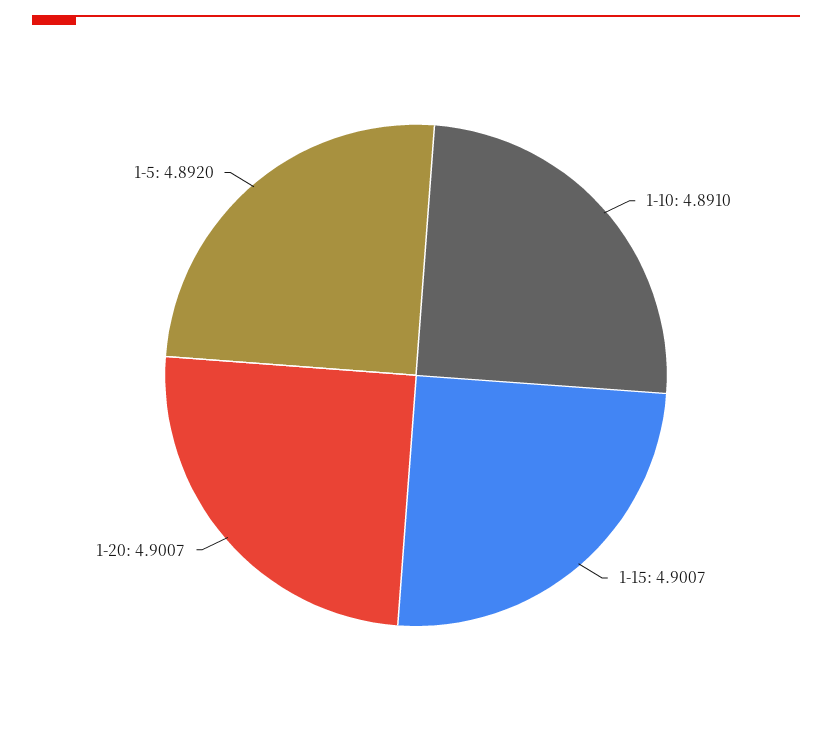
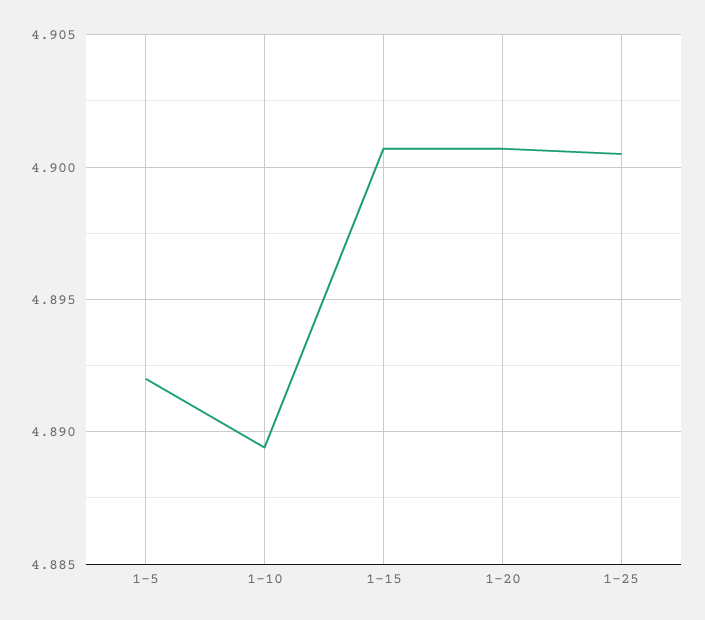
1-10: 4.891 -> 4.8895
1-25: none -> 4.9005

